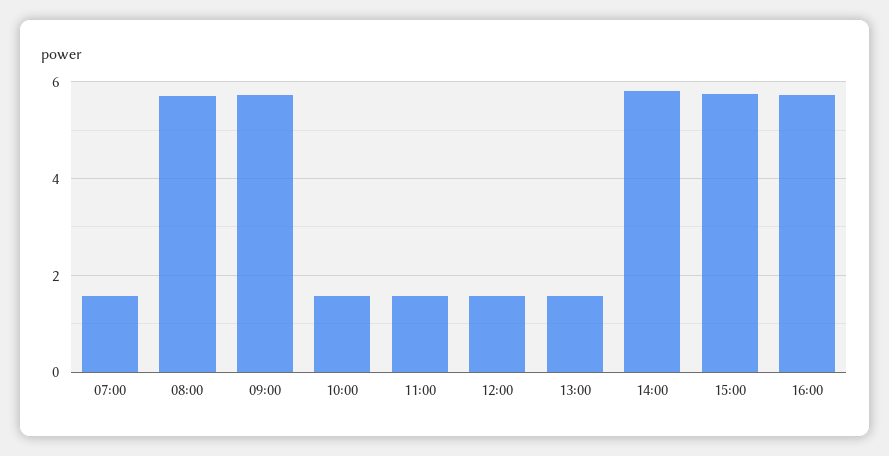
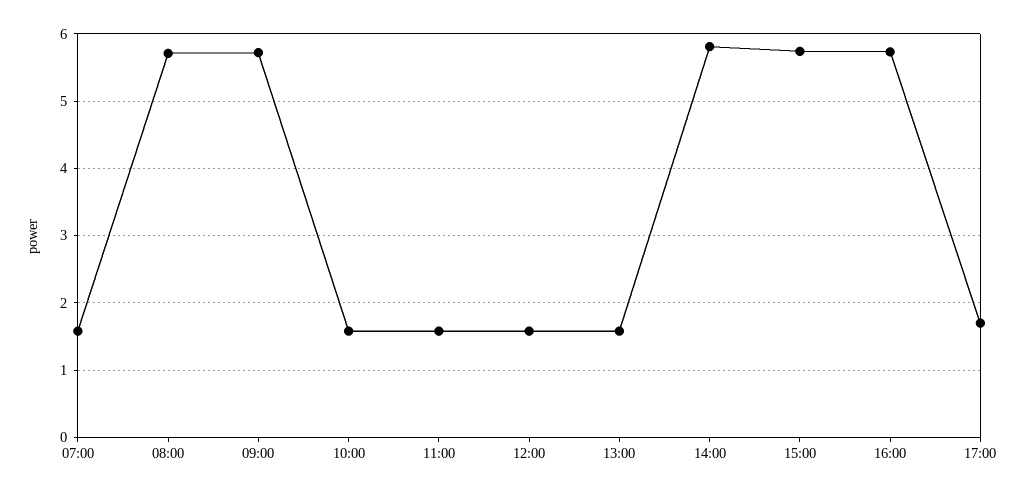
17:00: none -> 1.7

